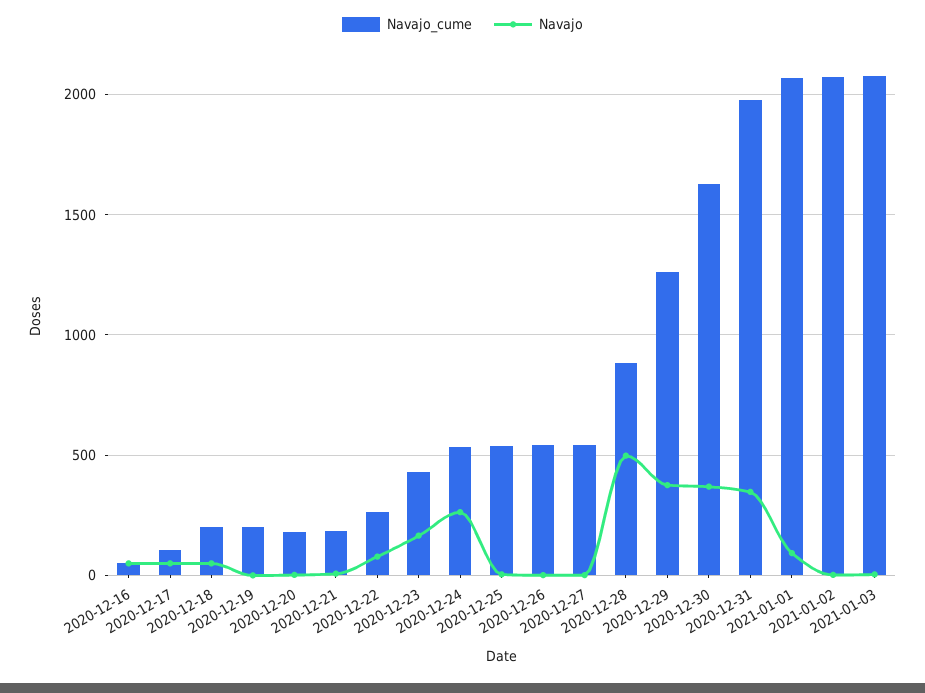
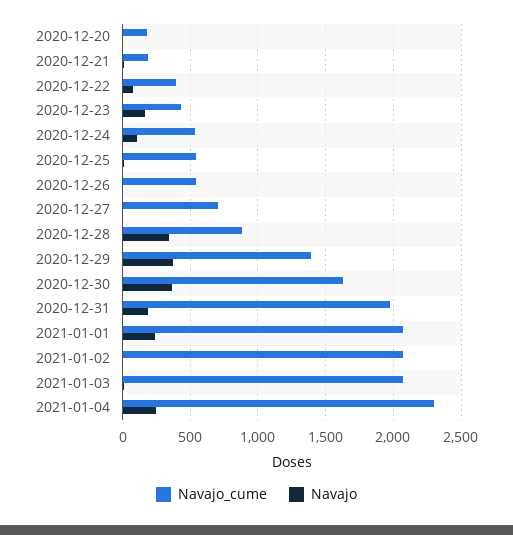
Navajo_cume, 2020-12-16: 50 -> none
Navajo, 2020-12-16: 50 -> none
Navajo_cume, 2020-12-17: 100 -> none
Navajo, 2020-12-17: 50 -> none
Navajo_cume, 2020-12-18: 200 -> none
Navajo, 2020-12-18: 50 -> none
Navajo_cume, 2020-12-19: 200 -> none
Navajo, 2020-12-19: 0 -> none
Navajo_cume, 2020-12-22: 250 -> 400
Navajo, 2020-12-24: 250 -> 100
Navajo_cume, 2020-12-27: 550 -> 700
Navajo, 2020-12-28: 500 -> 350
Navajo_cume, 2020-12-29: 1250 -> 1400
Navajo, 2020-12-31: 350 -> 200
Navajo, 2021-01-01: 100 -> 250
Navajo_cume, 2021-01-04: none -> 2300
Navajo, 2021-01-04: none -> 250

